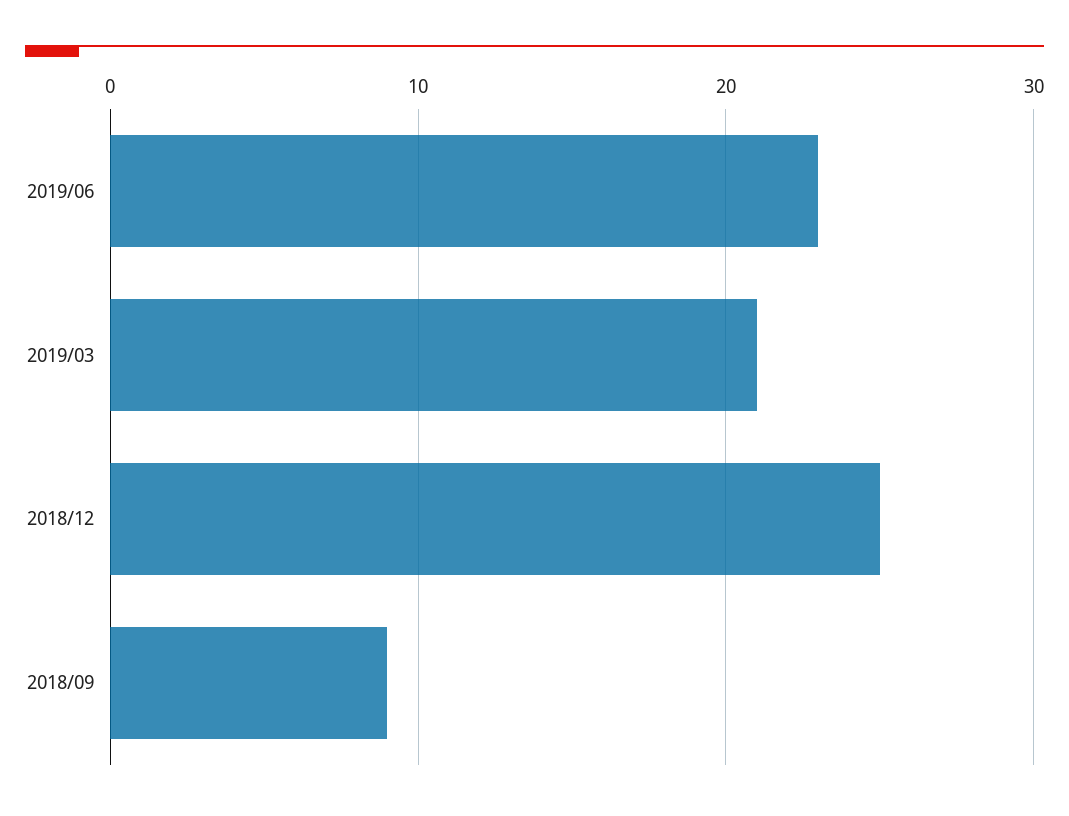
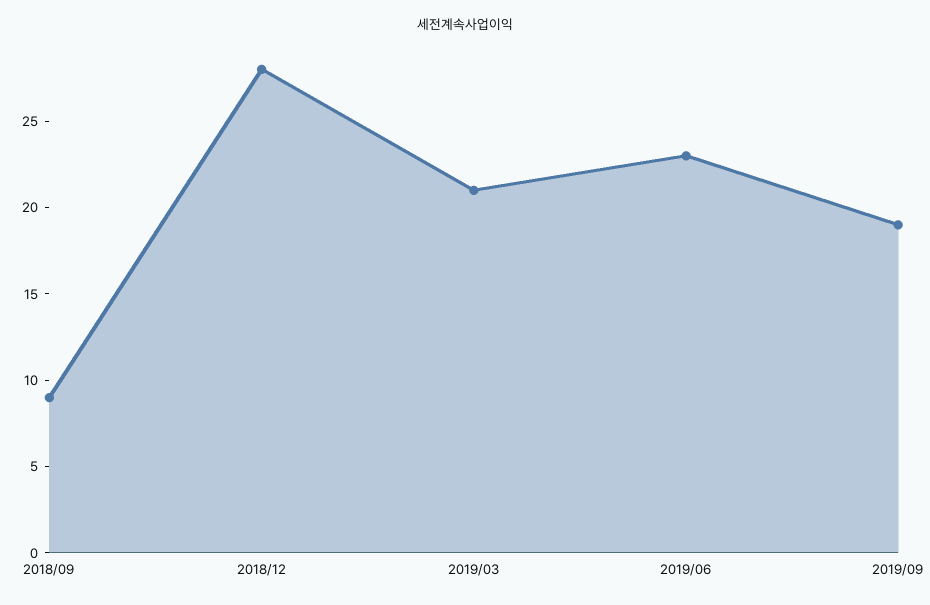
2018/12: 25 -> 28
2019/09: none -> 19

